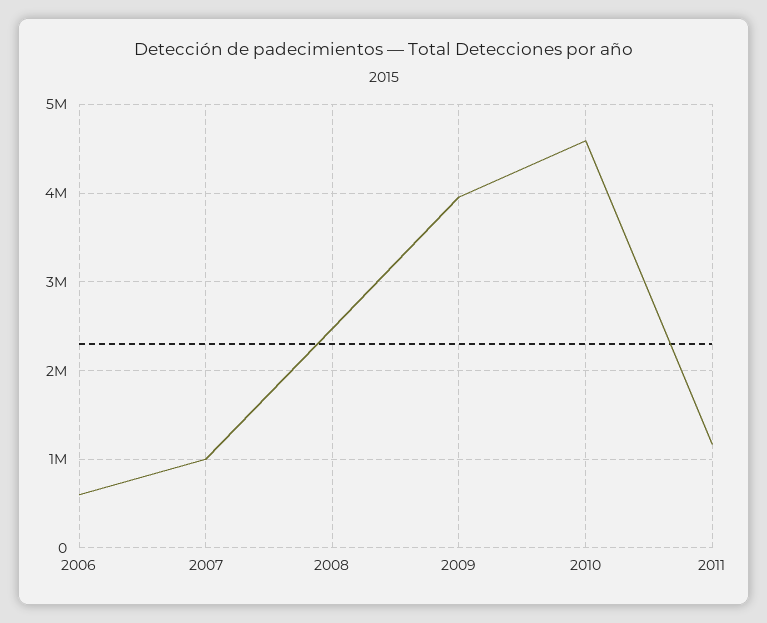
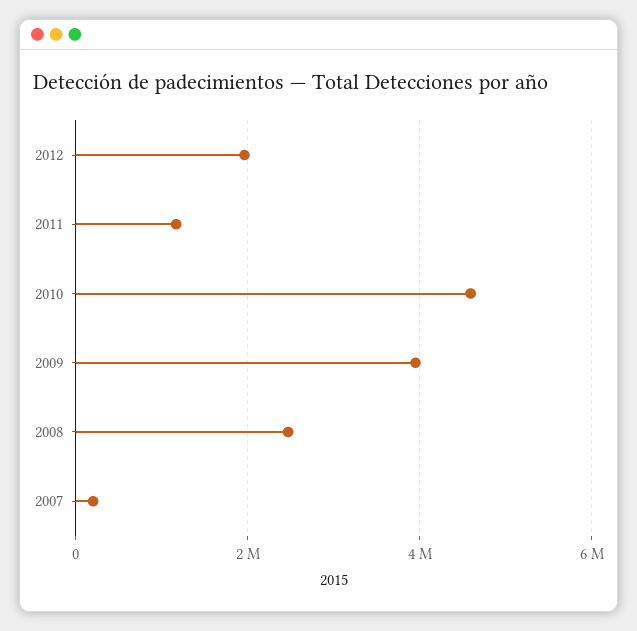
2006: 600000 -> none
2007: 1000000 -> 200000
2012: none -> 2000000

